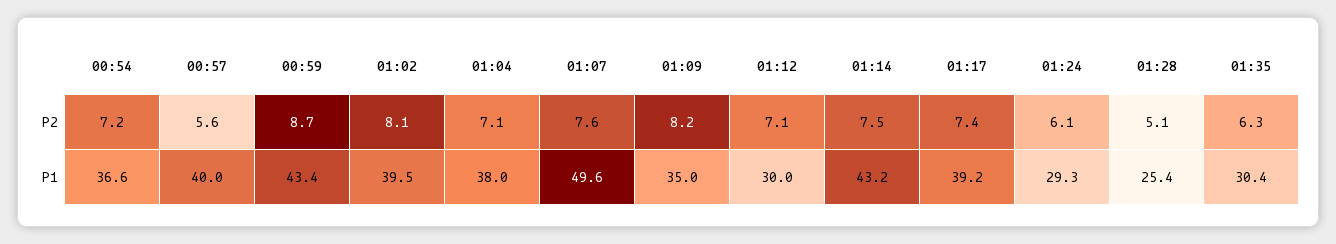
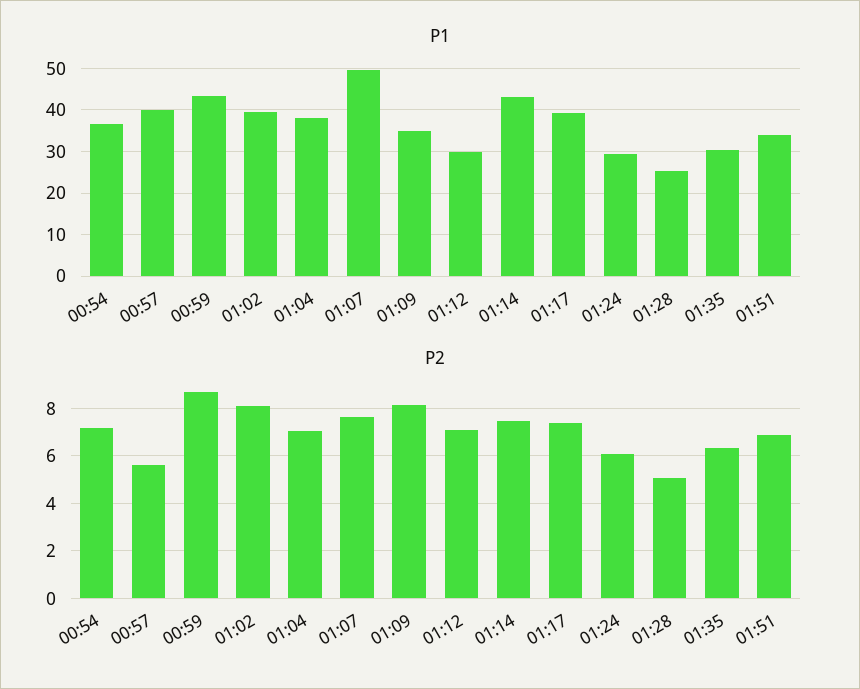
P1, 01:51: none -> 34
P2, 01:51: none -> 7

